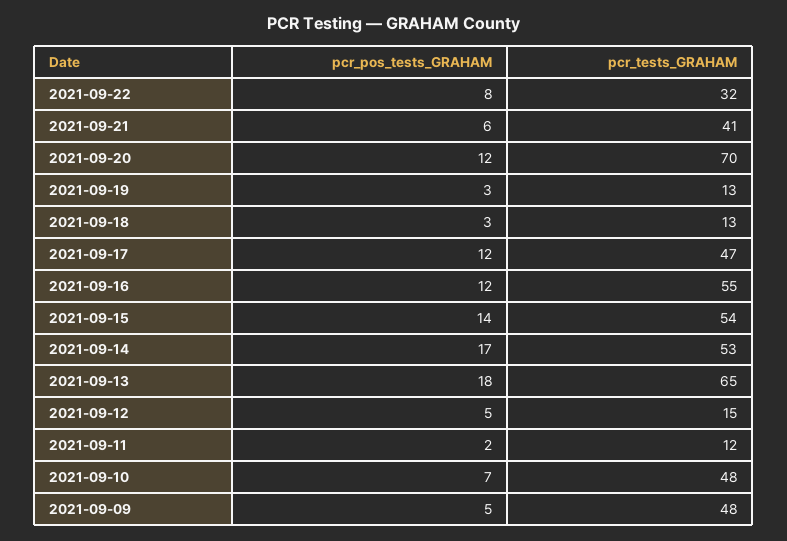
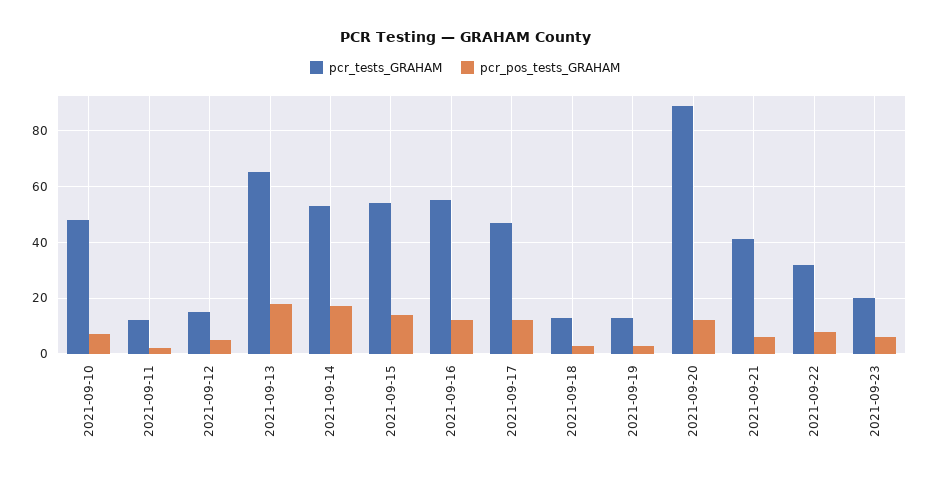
pcr_tests_GRAHAM, 2021-09-20: 70 -> 90
pcr_pos_tests_GRAHAM, 2021-09-09: 5 -> none
pcr_tests_GRAHAM, 2021-09-09: 48 -> none
pcr_tests_GRAHAM, 2021-09-23: none -> 20
pcr_pos_tests_GRAHAM, 2021-09-23: none -> 5

